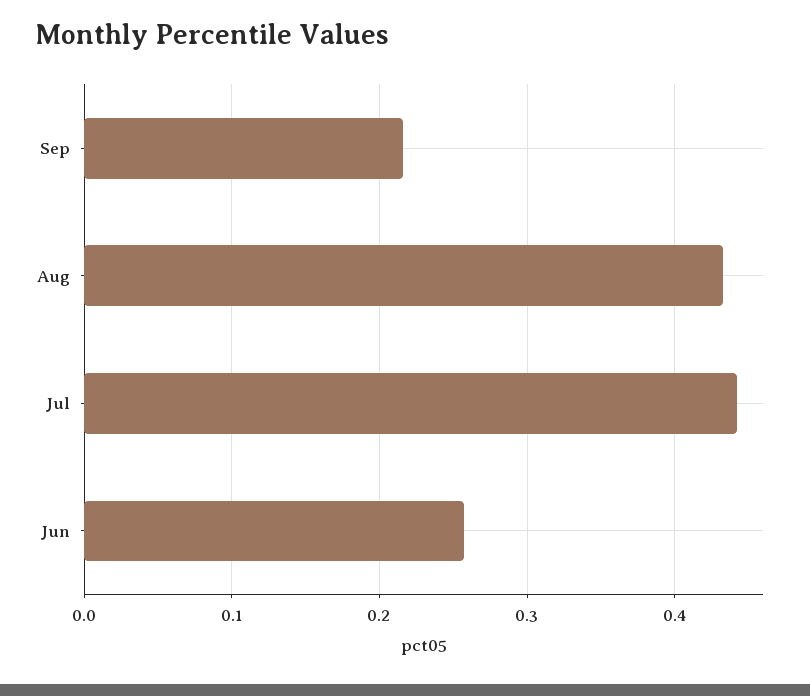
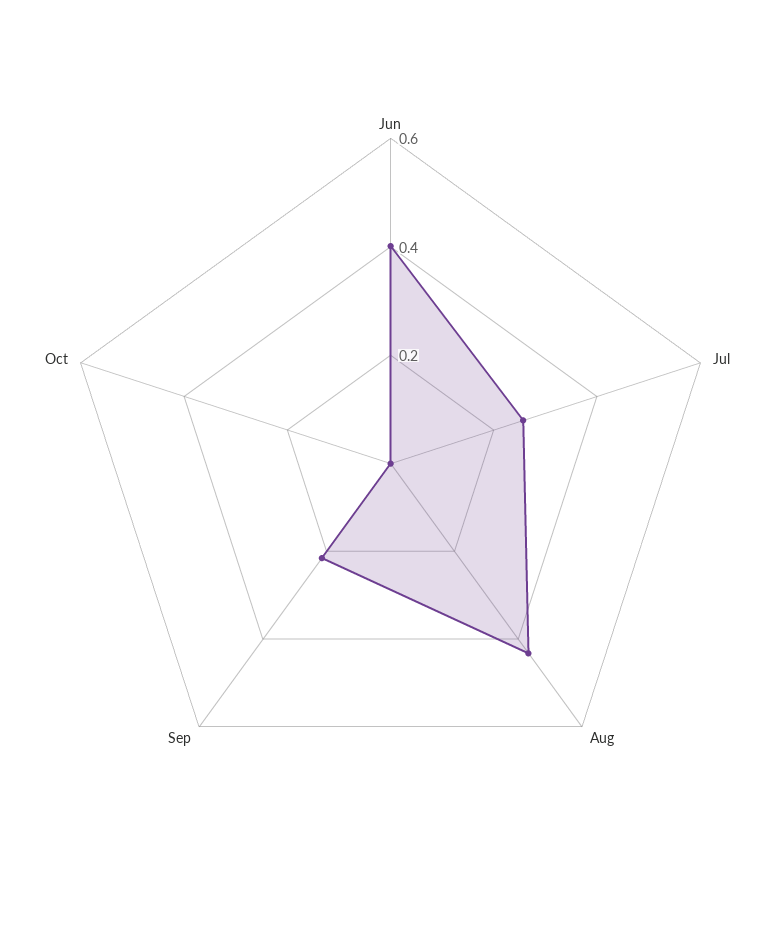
Jul: 0.44 -> 0.25
Jun: 0.26 -> 0.4
Oct: none -> 0

